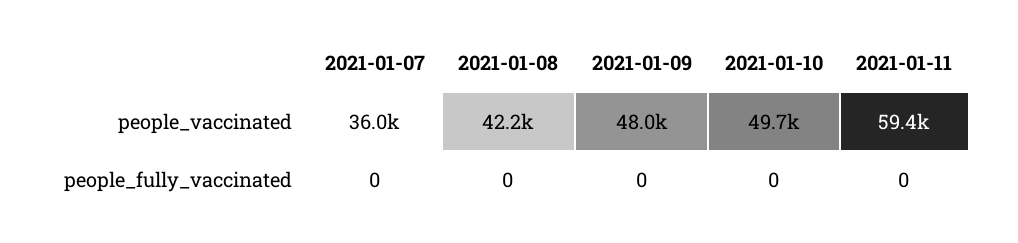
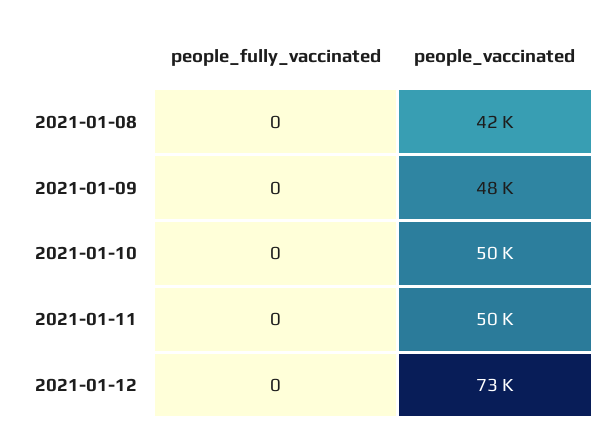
2021-01-07, people_vaccinated: 36000 -> none
2021-01-11, people_vaccinated: 59400 -> 50000
2021-01-07, people_fully_vaccinated: 0 -> none
2021-01-12, people_fully_vaccinated: none -> 0
2021-01-12, people_vaccinated: none -> 73000

